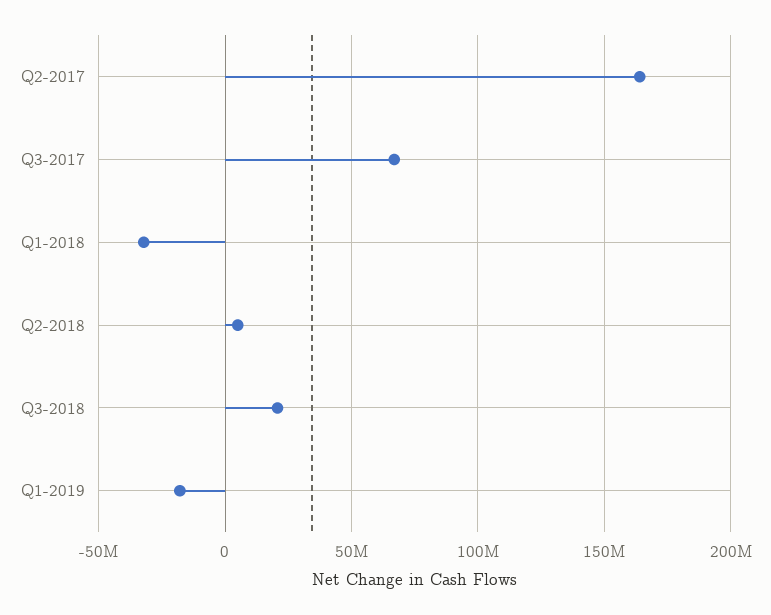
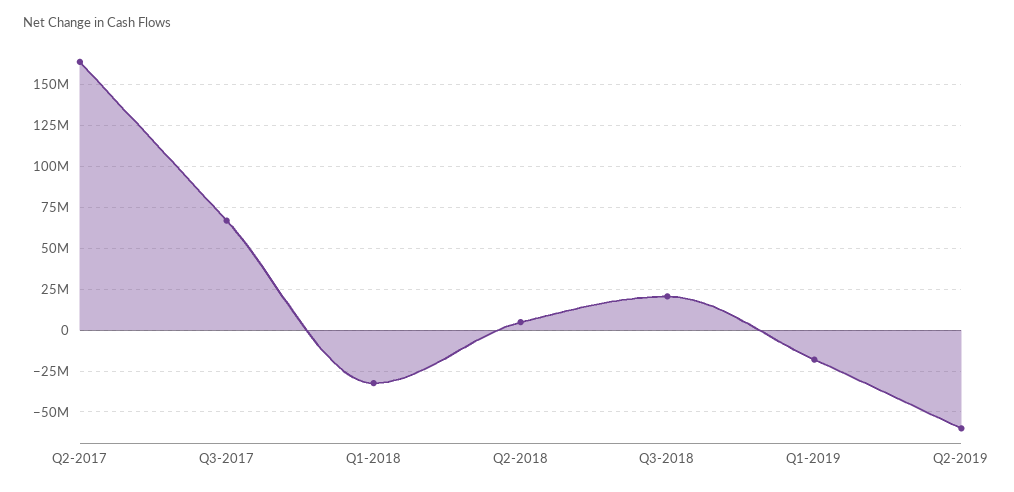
Q2-2019: none -> -60000000

